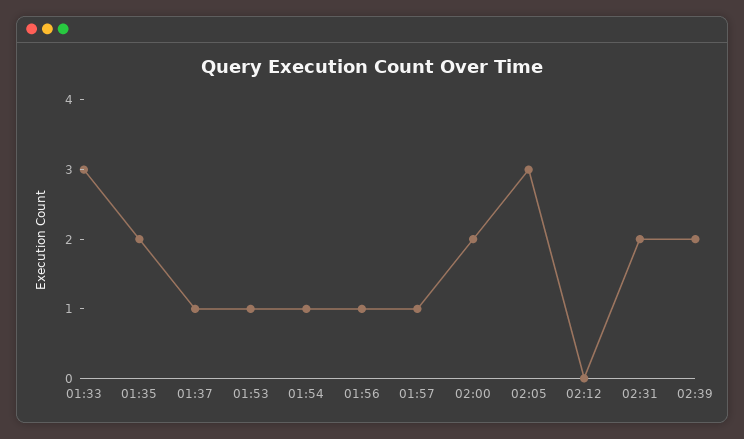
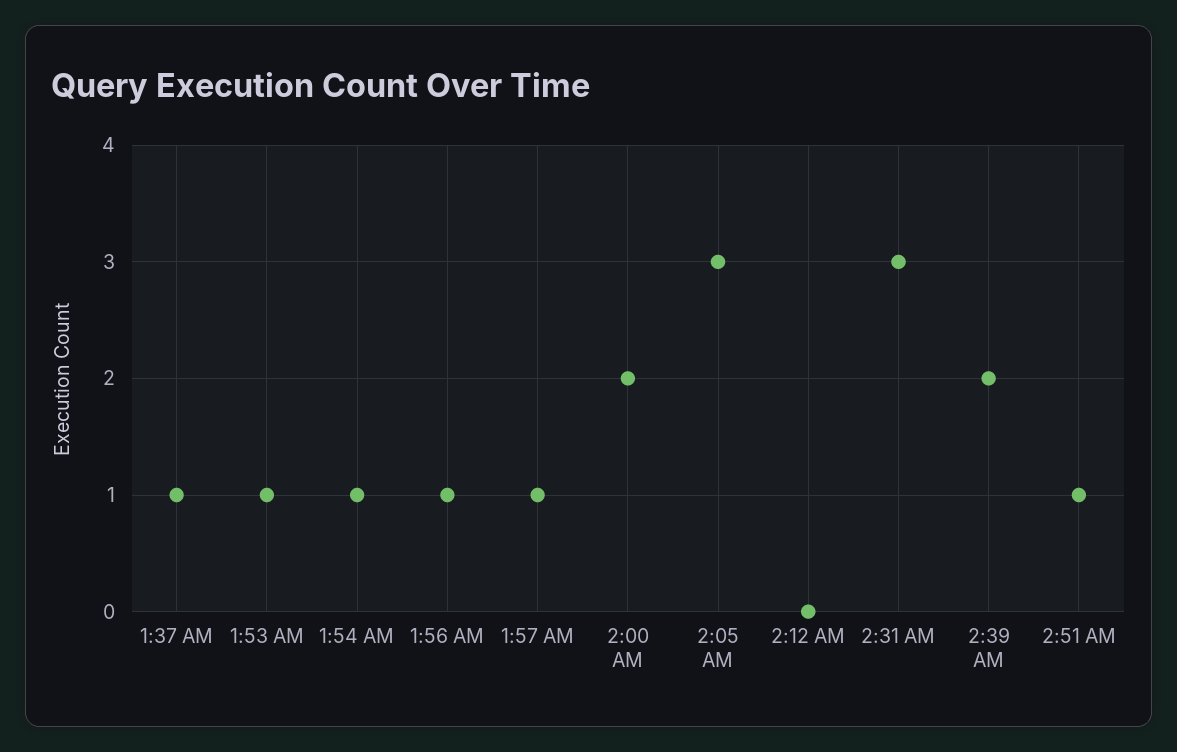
01:33: 3 -> none
01:35: 2 -> none
02:31: 2 -> 3
2:51 AM: none -> 1

